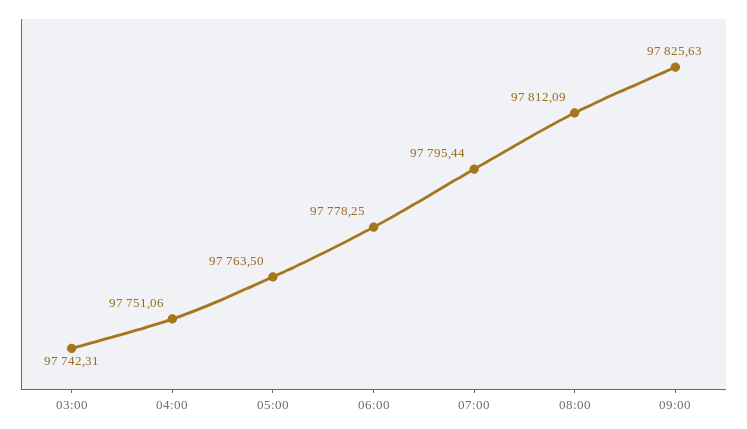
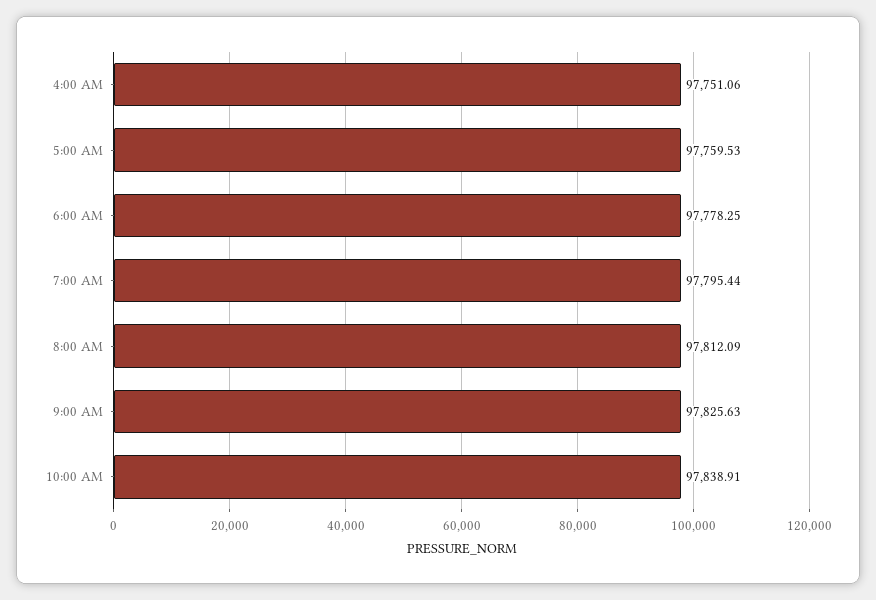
03:00: 97742.31 -> none
05:00: 97763.5 -> 97759.53
10:00 AM: none -> 97838.91

